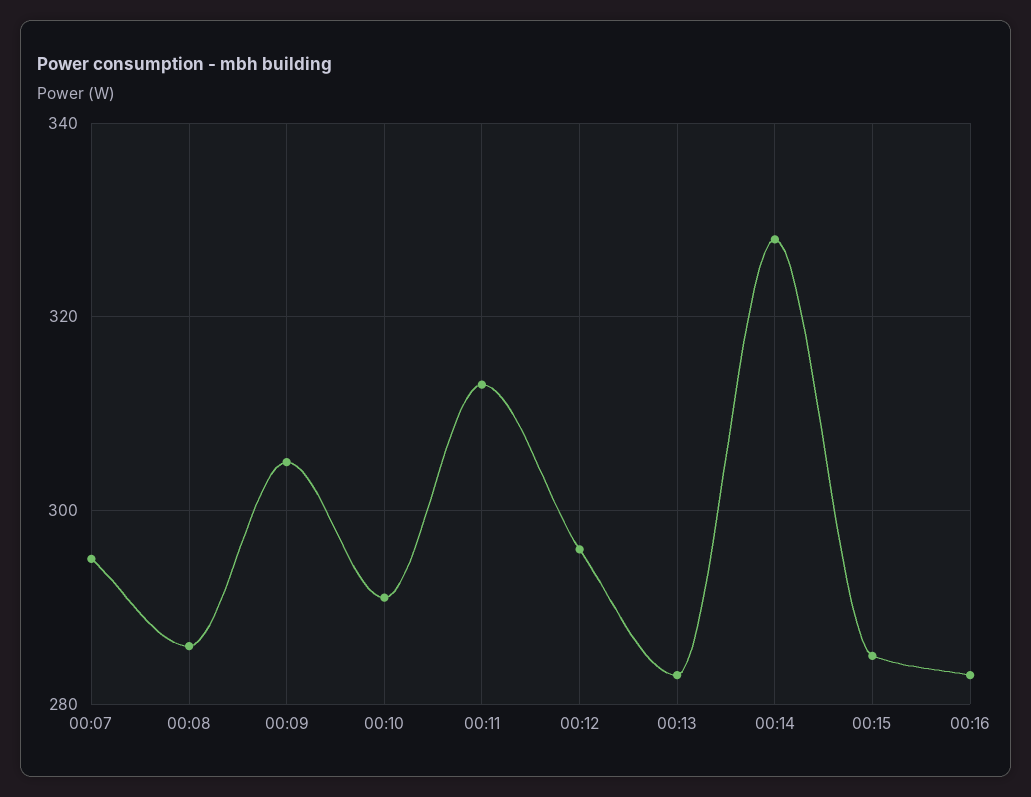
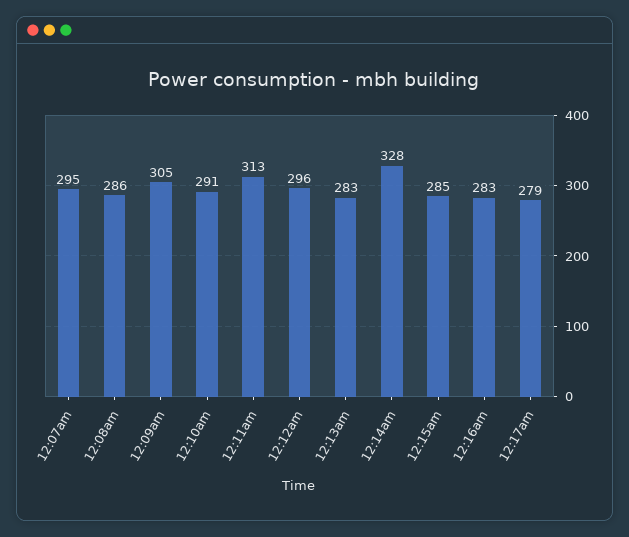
12:17am: none -> 279

